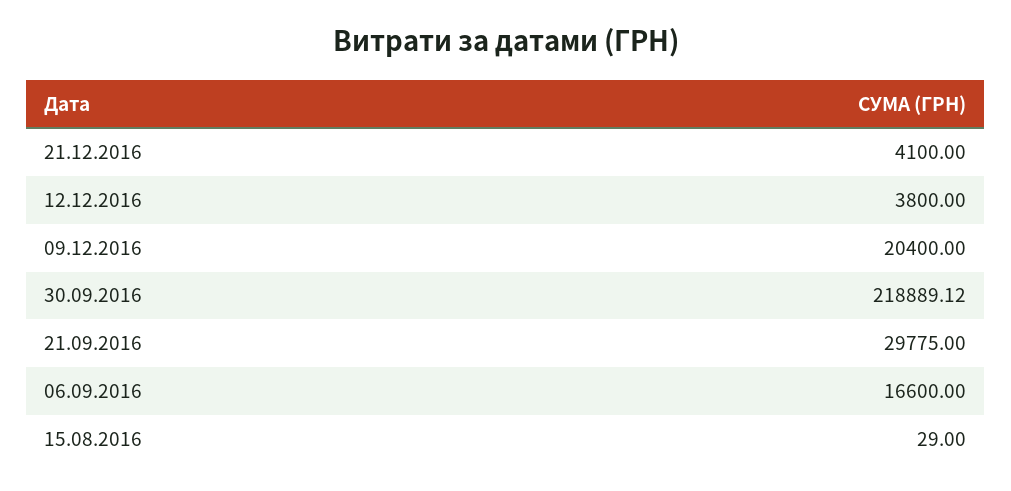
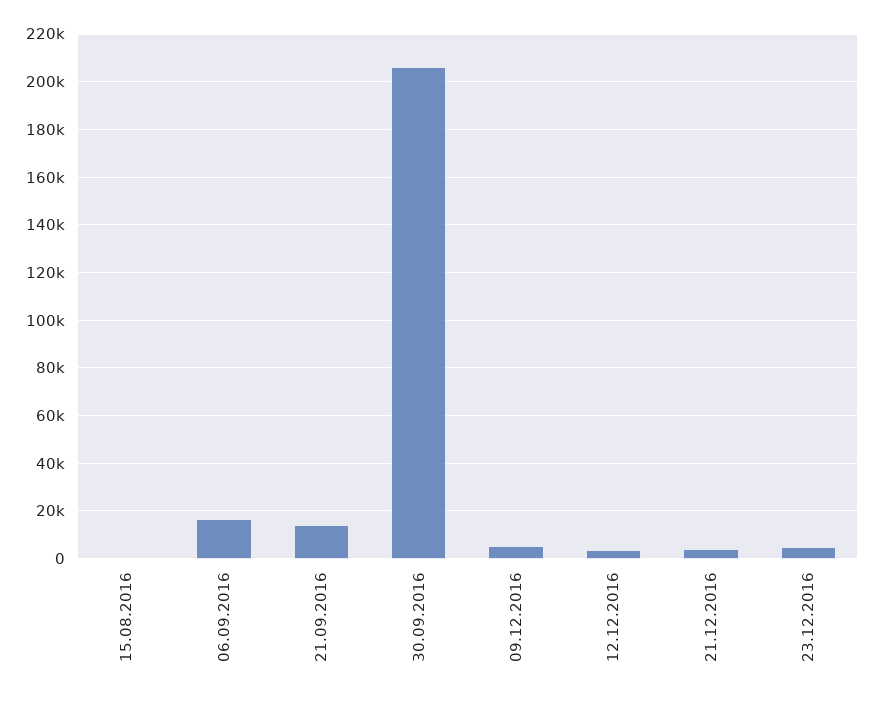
09.12.2016: 20400 -> 5000
30.09.2016: 218889.12 -> 205000
21.09.2016: 29775 -> 15000
23.12.2016: none -> 5000

